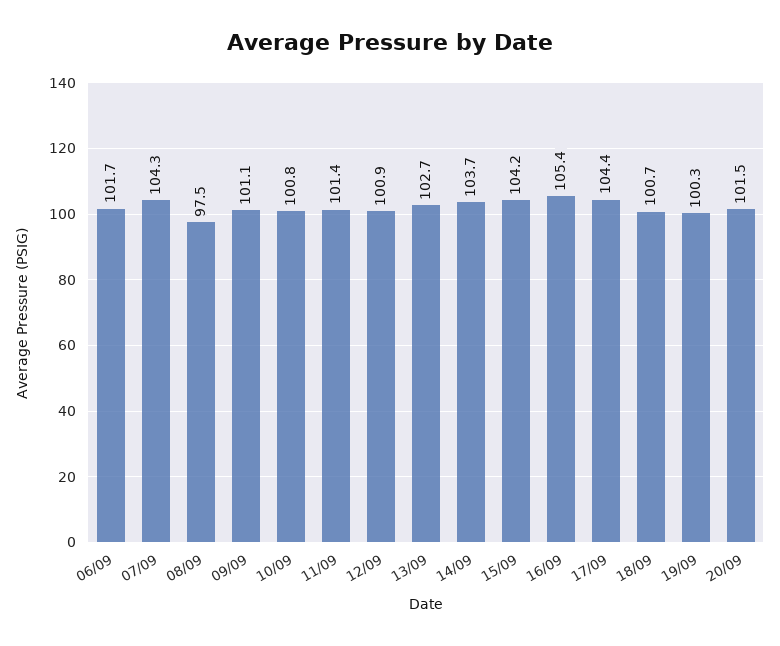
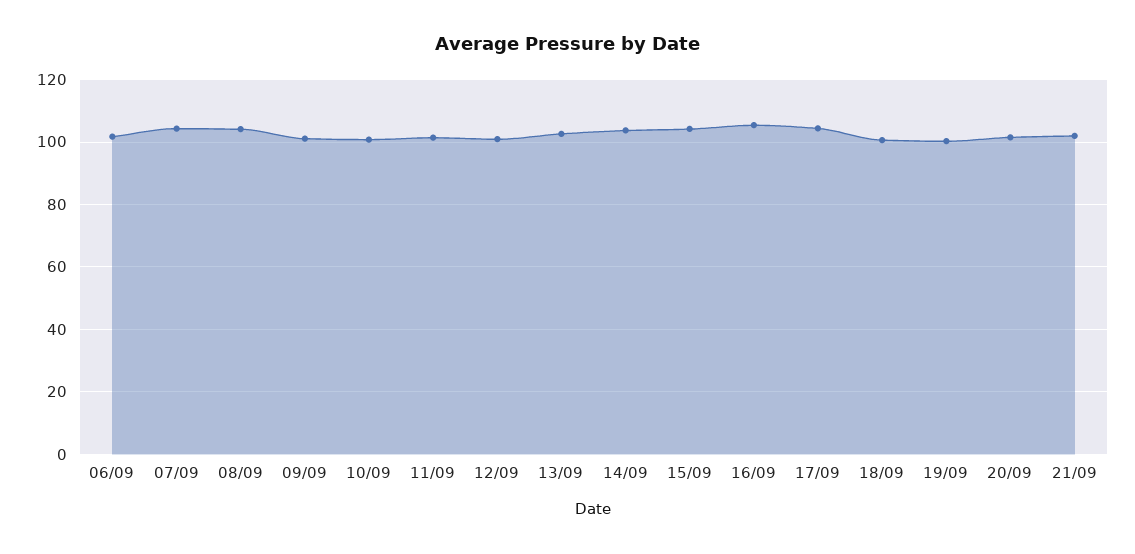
08/09: 97.5 -> 104
21/09: none -> 102

